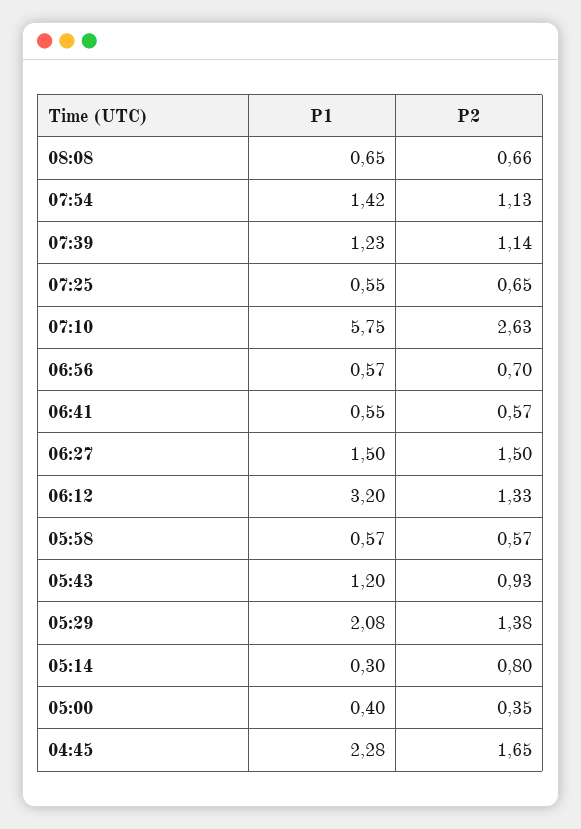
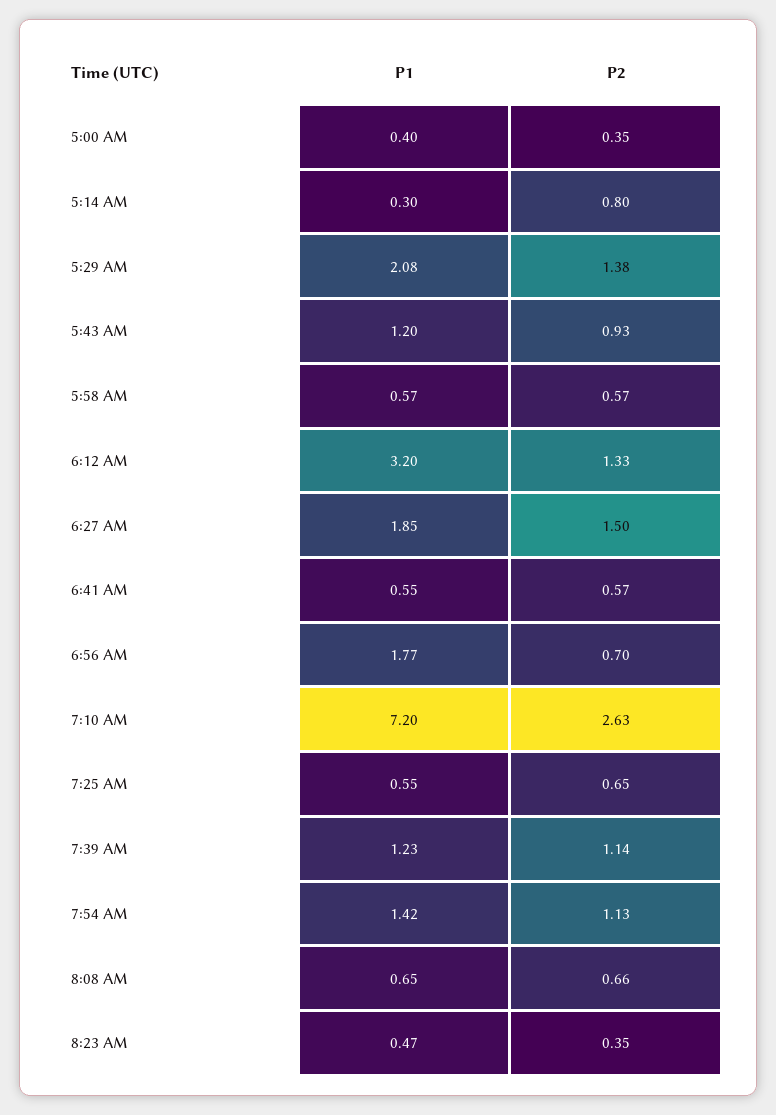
P1, 07:10: 5.75 -> 7.2
P1, 06:56: 0.57 -> 1.77
P1, 06:27: 1.5 -> 1.85
P1, 04:45: 2.28 -> none
P2, 04:45: 1.65 -> none
P1, 8:23 AM: none -> 0.47
P2, 8:23 AM: none -> 0.35

